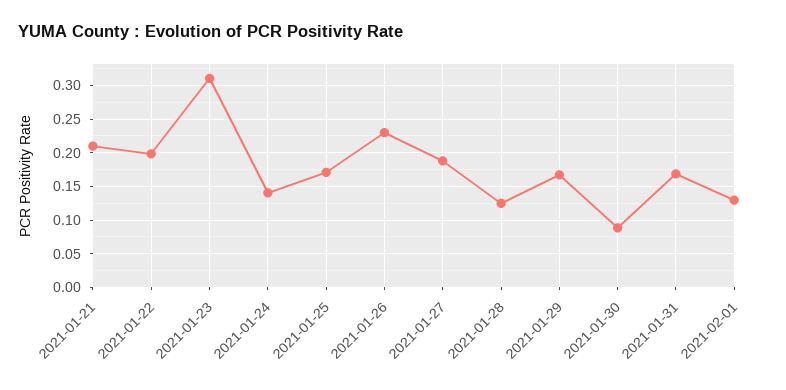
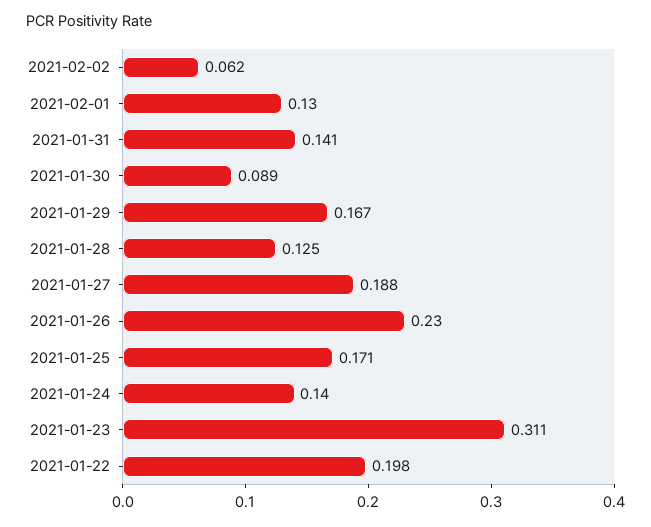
2021-01-21: 0.21 -> none
2021-01-31: 0.17 -> 0.141
2021-02-02: none -> 0.062

